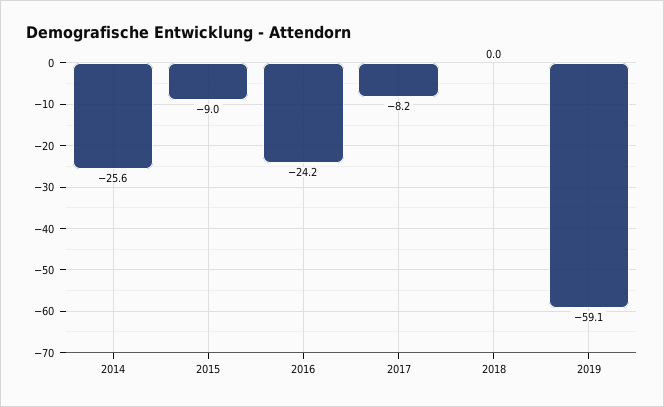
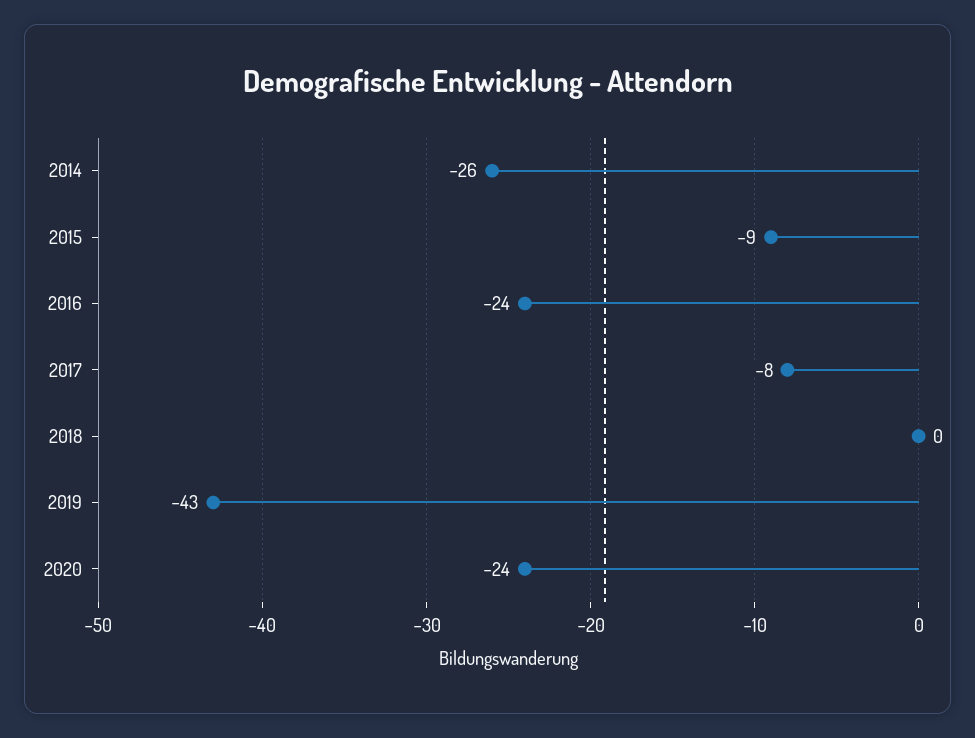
2019: -59.1 -> -43
2020: none -> -24

